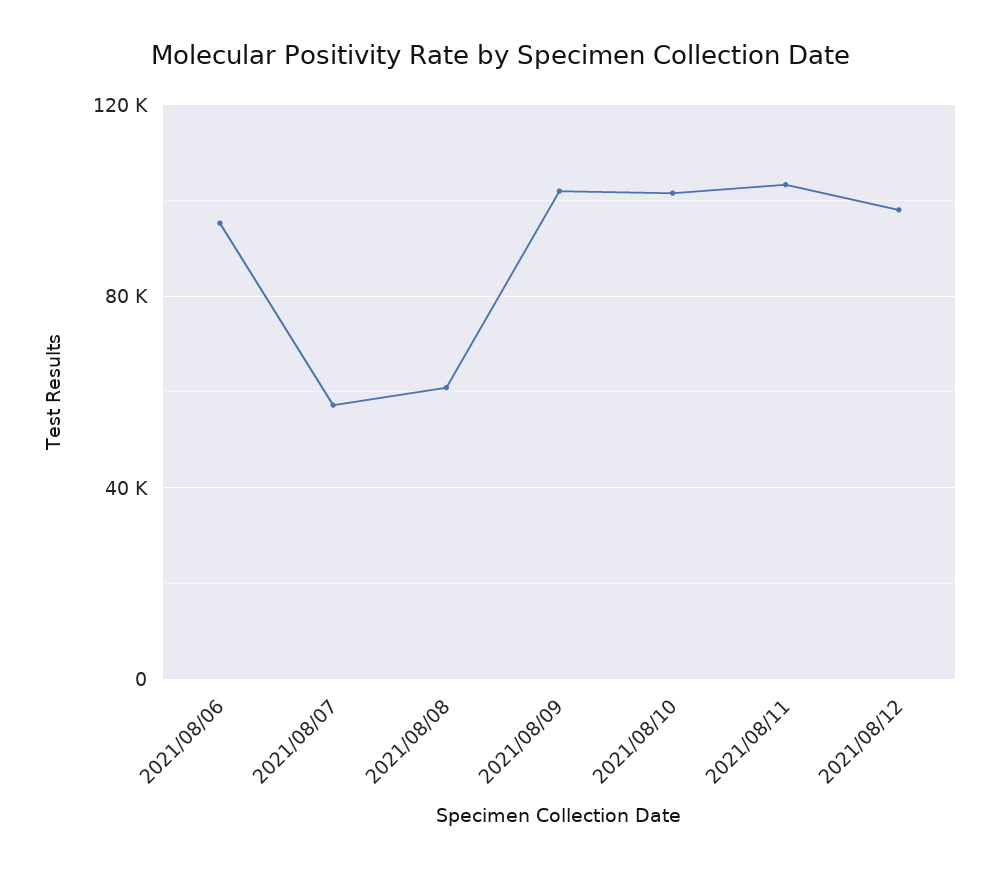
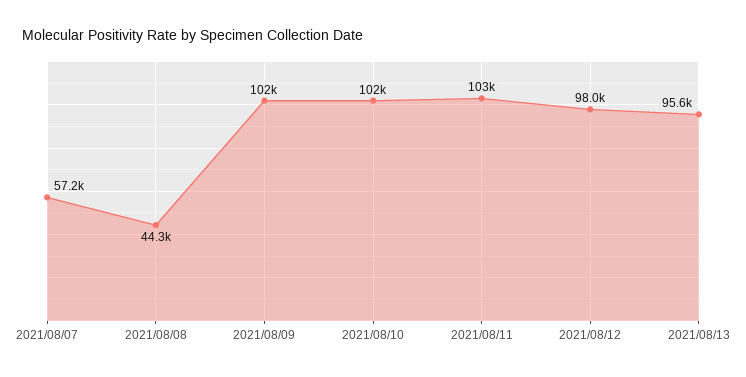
2021/08/06: 95000 -> none
2021/08/08: 60000 -> 44300
2021/08/13: none -> 95600

